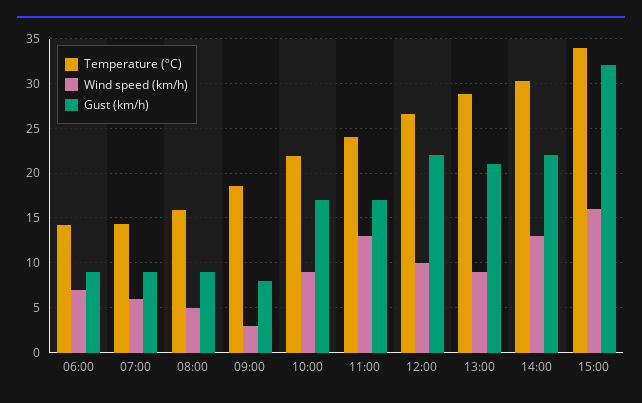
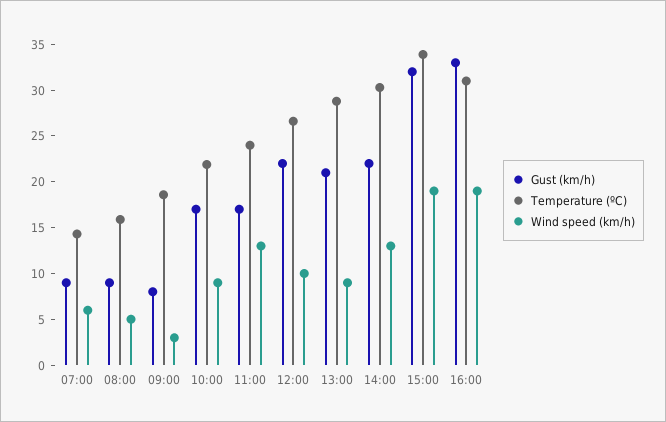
Temperature (ºC), 06:00: 14 -> none
Wind speed (km/h), 06:00: 7 -> none
Gust (km/h), 06:00: 9 -> none
Wind speed (km/h), 15:00: 16 -> 19
Gust (km/h), 16:00: none -> 33
Temperature (ºC), 16:00: none -> 31
Wind speed (km/h), 16:00: none -> 19

